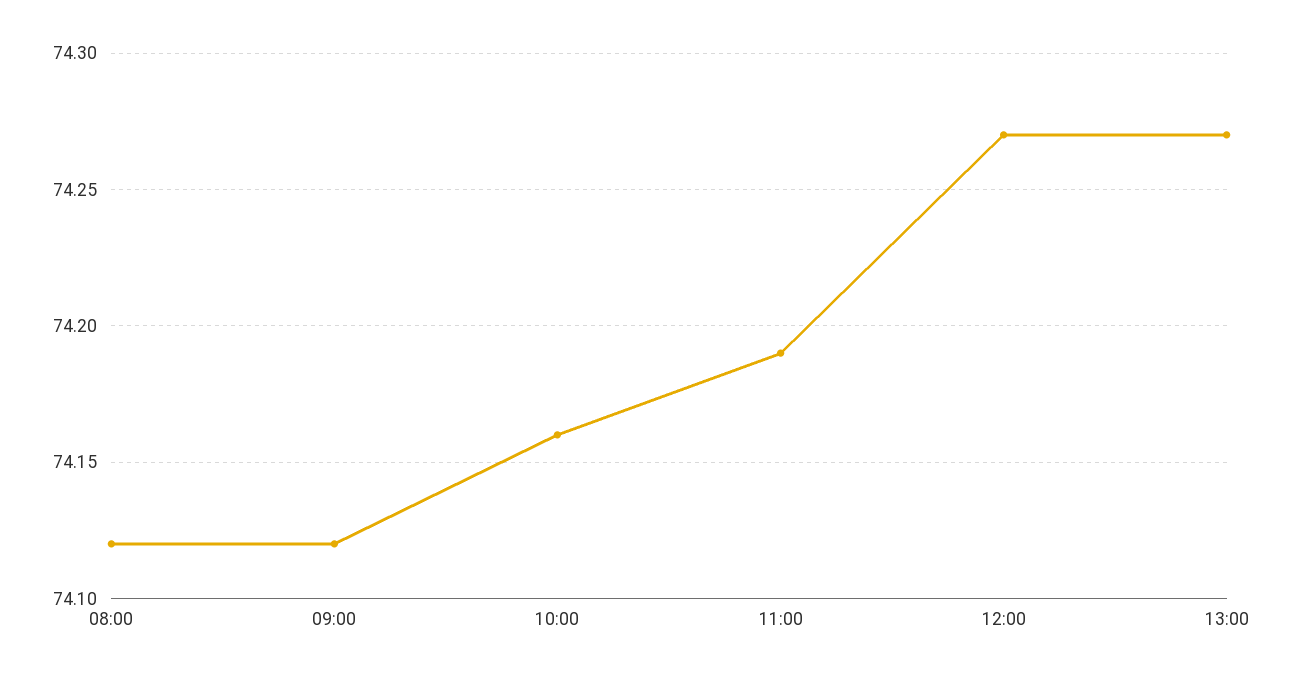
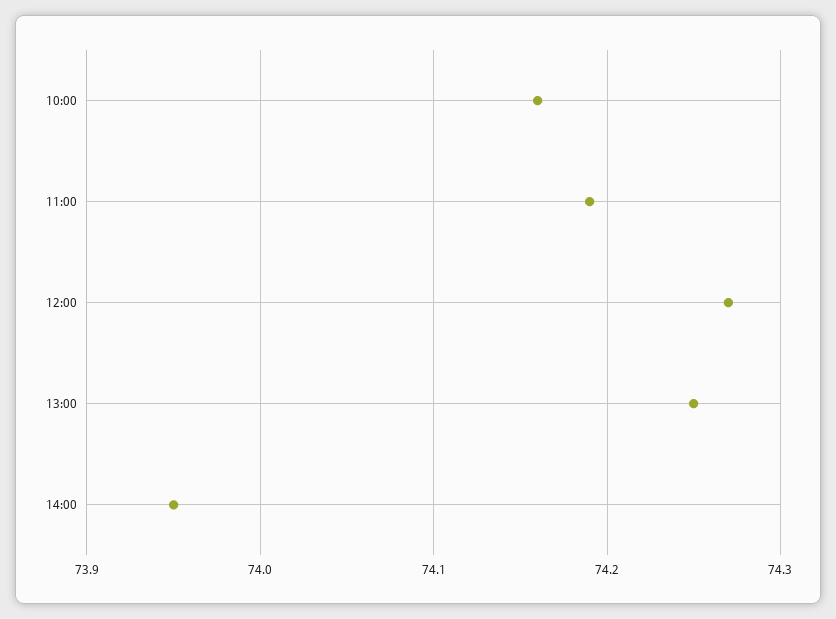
08:00: 74.12 -> none
09:00: 74.12 -> none
13:00: 74.27 -> 74.25
14:00: none -> 73.95

